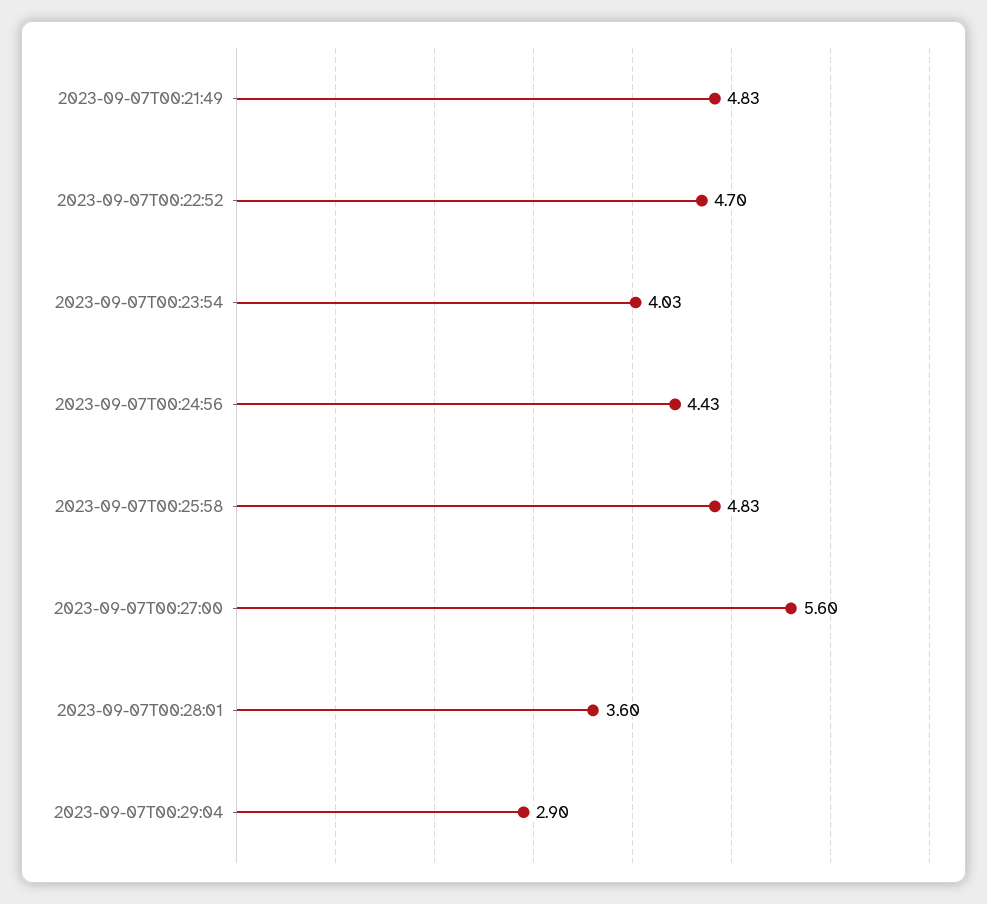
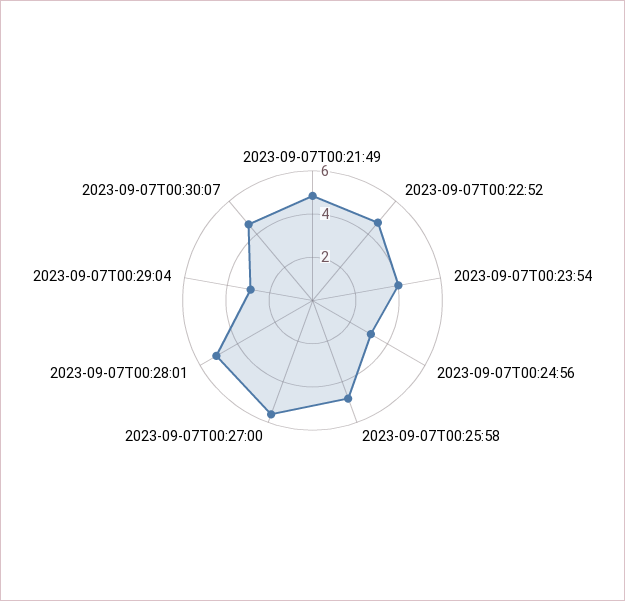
2023-09-07T00:24:56: 4.43 -> 3
2023-09-07T00:28:01: 3.6 -> 5
2023-09-07T00:30:07: none -> 4.5

